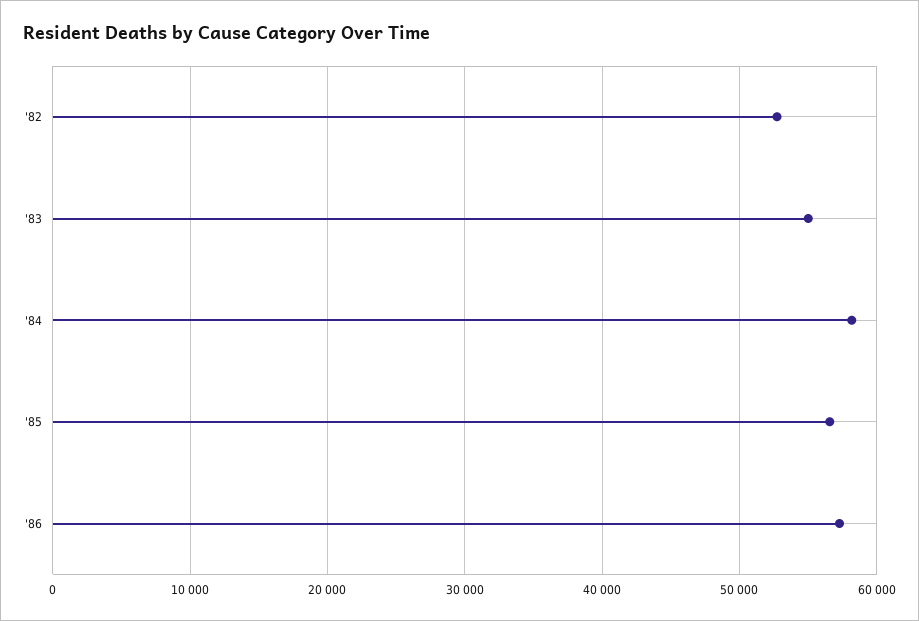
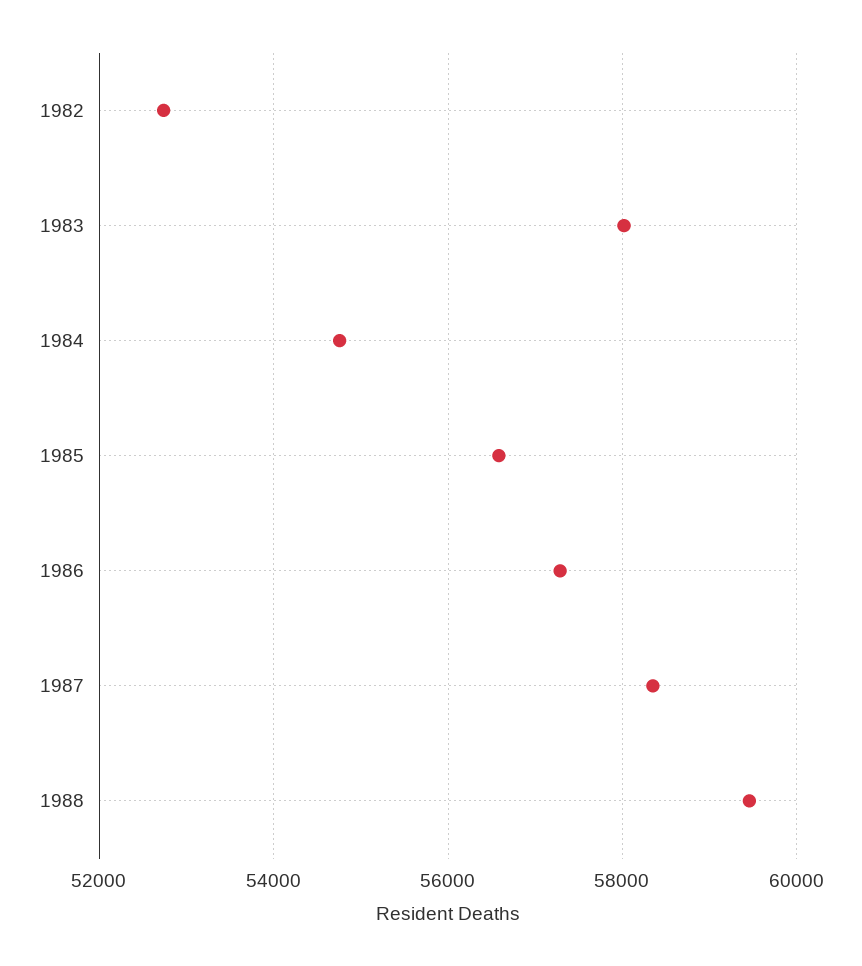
'83: 55000 -> 58000
'84: 58000 -> 54800
1987: none -> 58400
1988: none -> 59400

